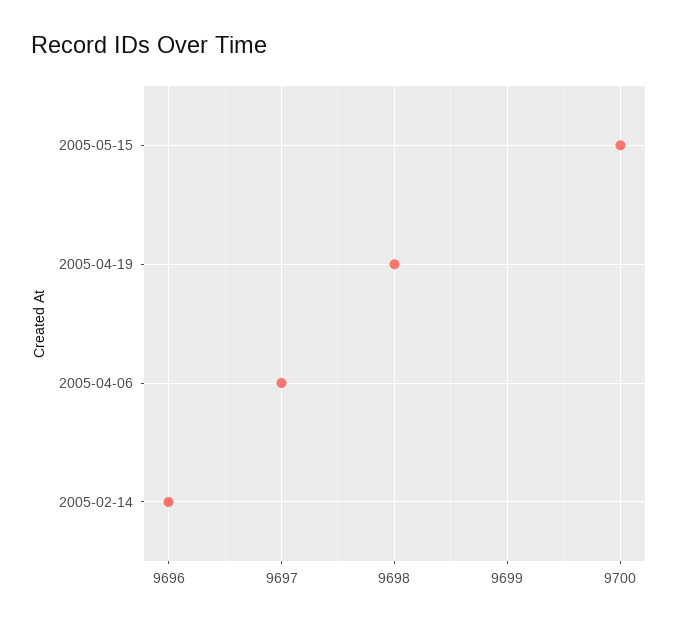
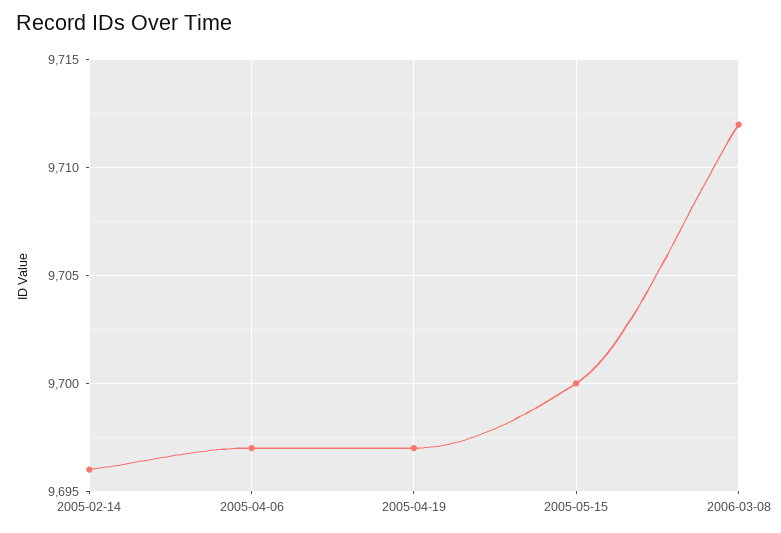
2005-04-19: 9698 -> 9697
2006-03-08: none -> 9712

